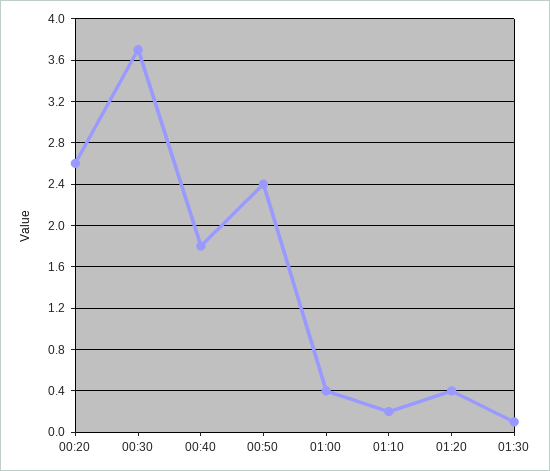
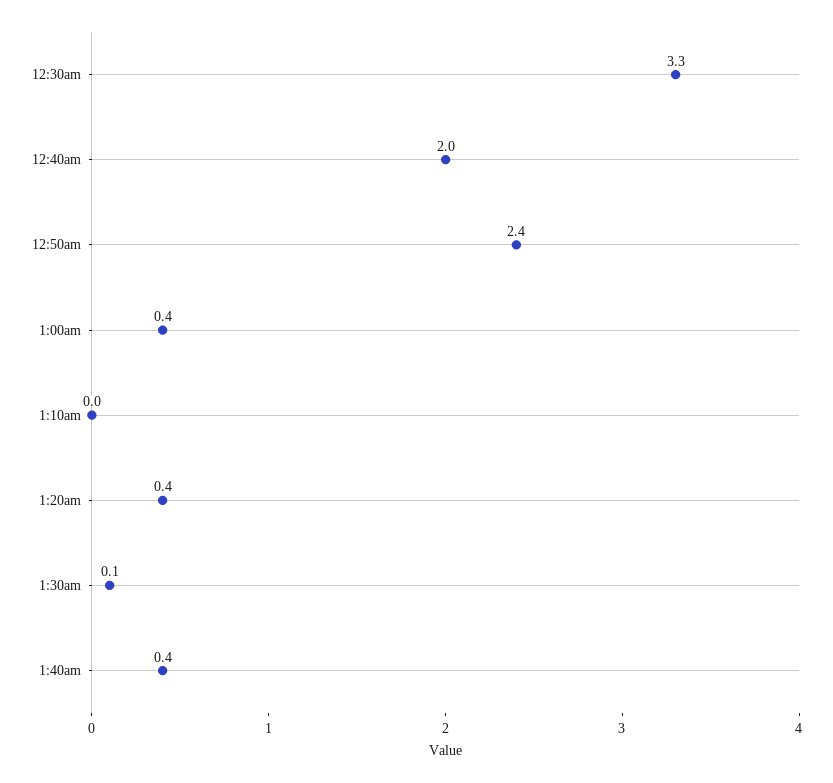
00:20: 2.6 -> none
00:30: 3.7 -> 3.3
00:40: 1.8 -> 2
01:10: 0.2 -> 0
1:40am: none -> 0.4

